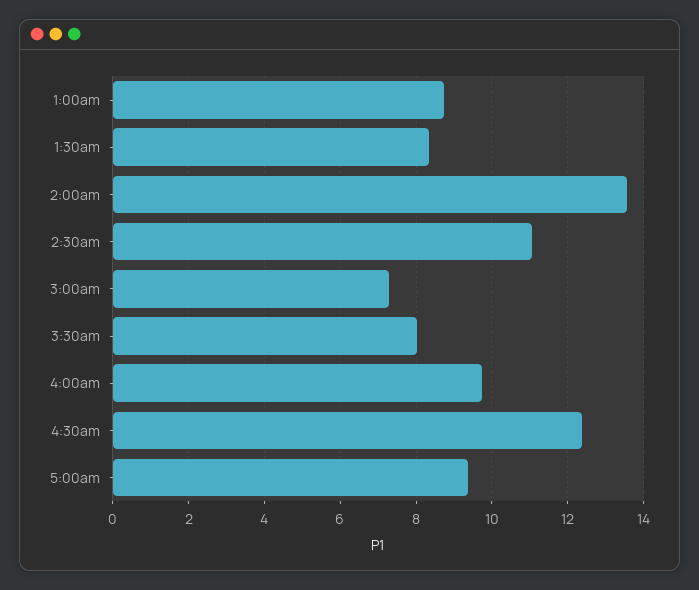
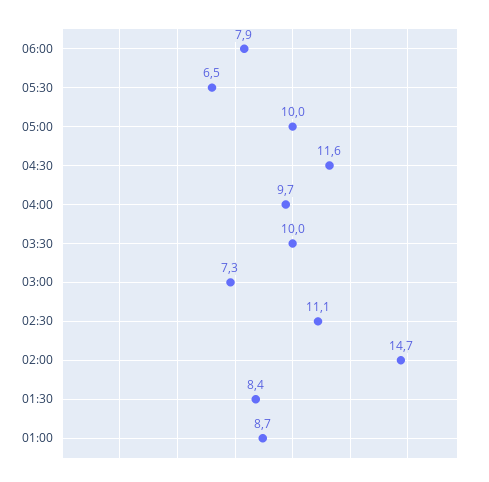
2:00am: 13.6 -> 14.7
3:30am: 8 -> 10
4:30am: 12.4 -> 11.6
5:00am: 9.4 -> 10
06:00: none -> 7.9
05:30: none -> 6.5

